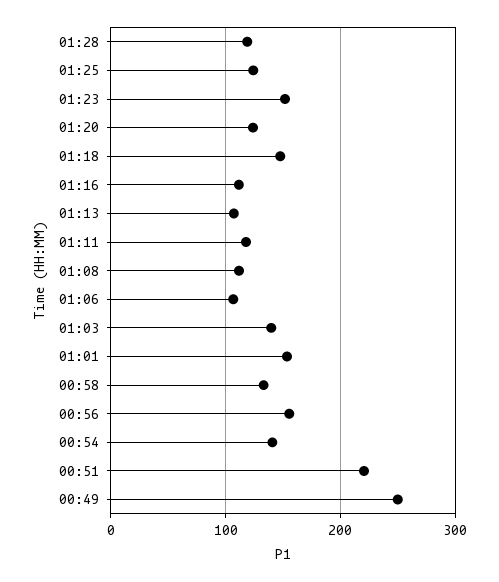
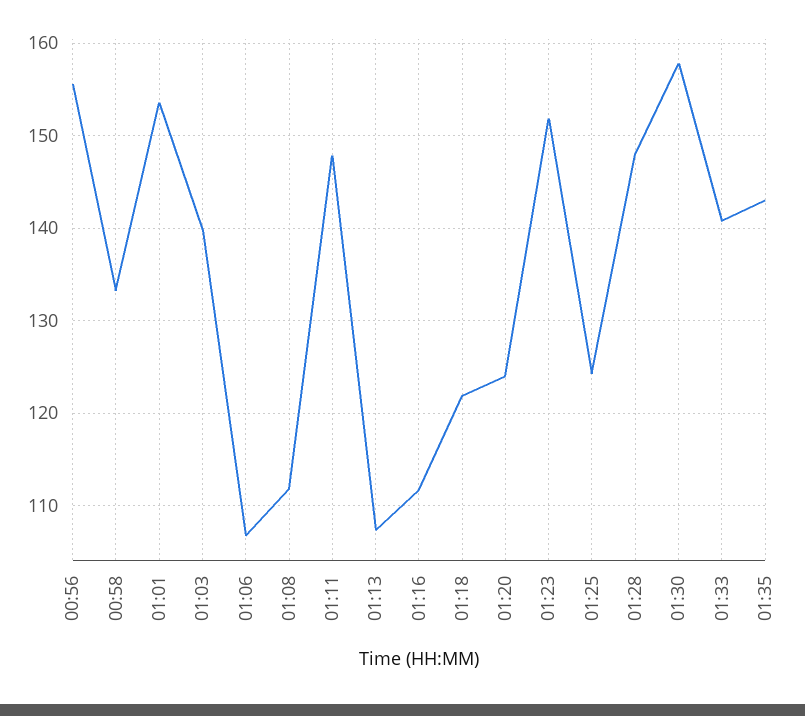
01:28: 120 -> 148
01:18: 150 -> 122
01:11: 120 -> 148
00:54: 140 -> none
00:51: 220 -> none
00:49: 250 -> none
01:30: none -> 158
01:33: none -> 141
01:35: none -> 143

